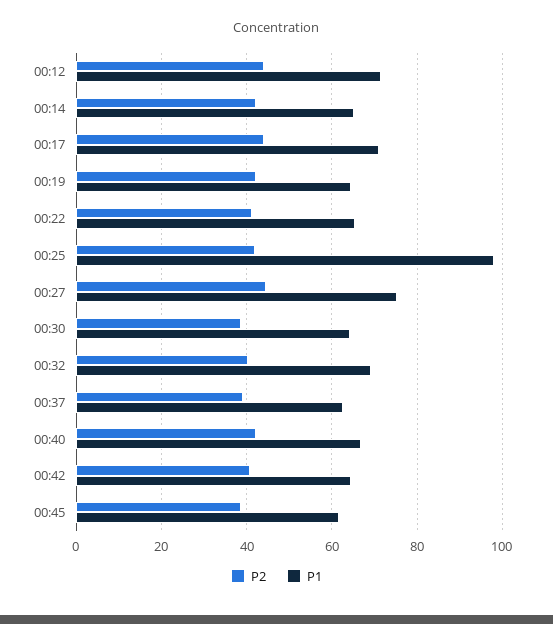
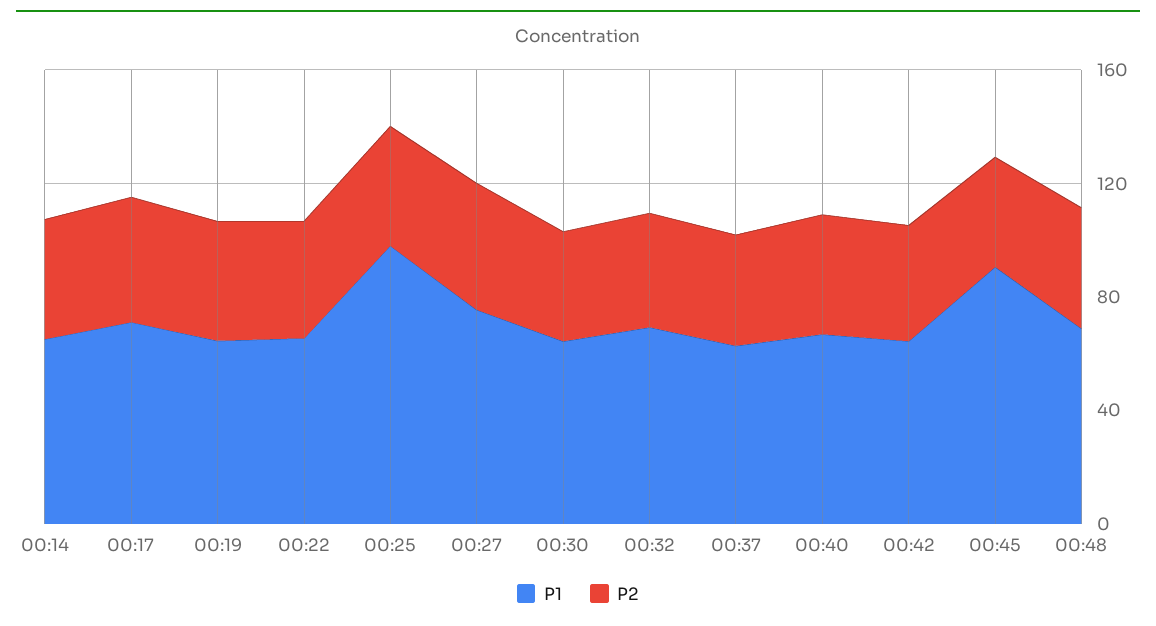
P2, 00:12: 44 -> none
P1, 00:12: 72 -> none
P1, 00:45: 62 -> 90
P1, 00:48: none -> 70
P2, 00:48: none -> 40

